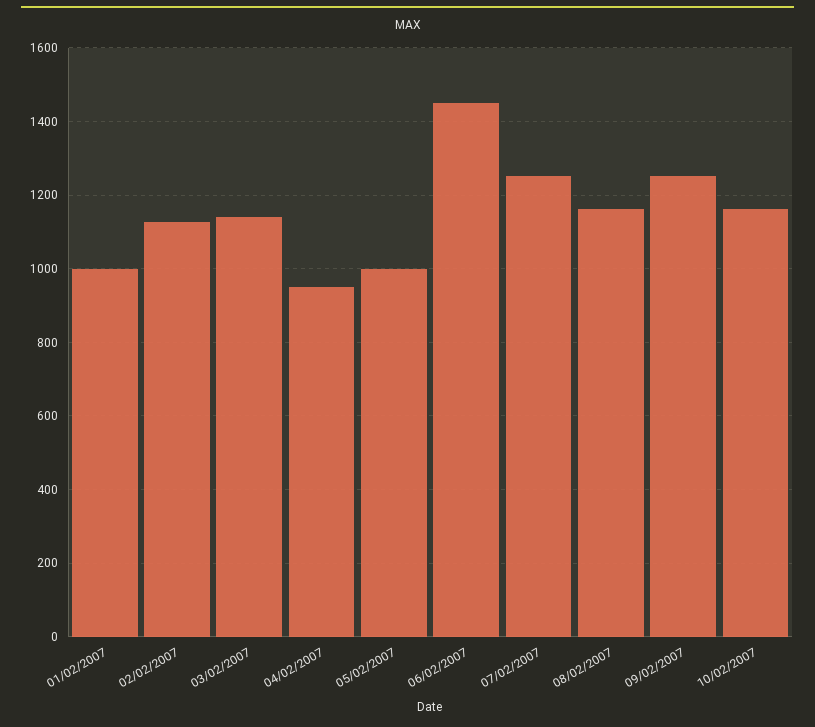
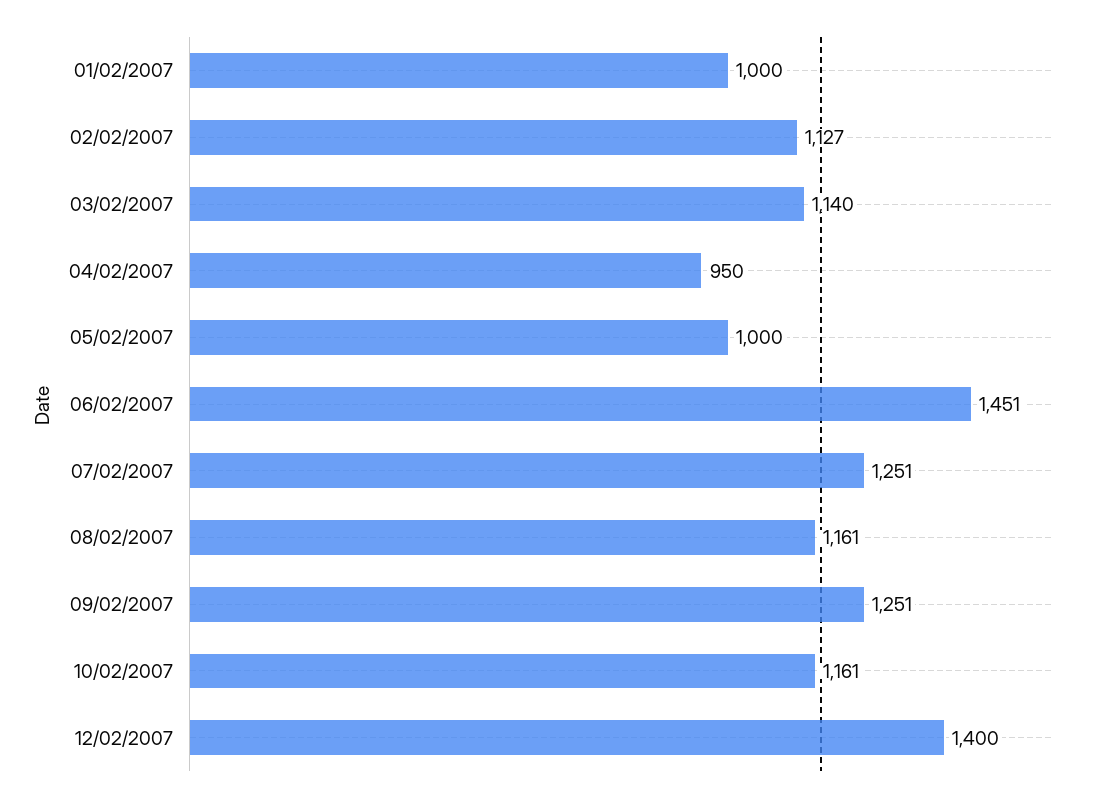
12/02/2007: none -> 1400

